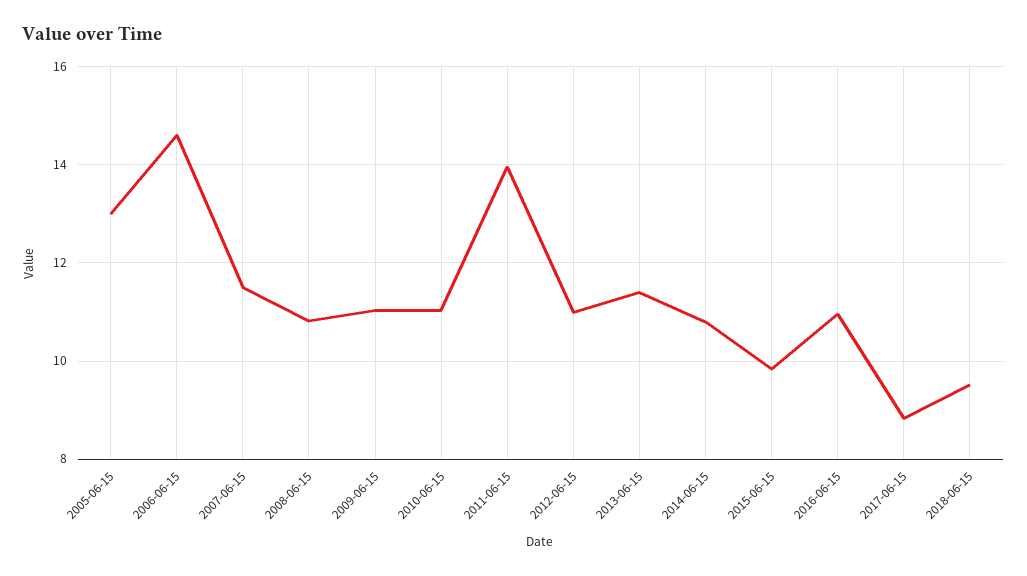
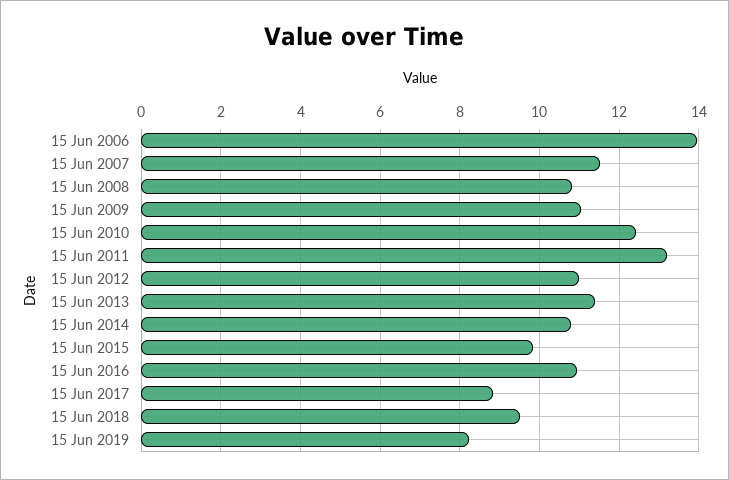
2005-06-15: 13 -> none
2006-06-15: 14.6 -> 14
2010-06-15: 11 -> 12.4
2011-06-15: 14 -> 13.2
15 Jun 2019: none -> 8.2

